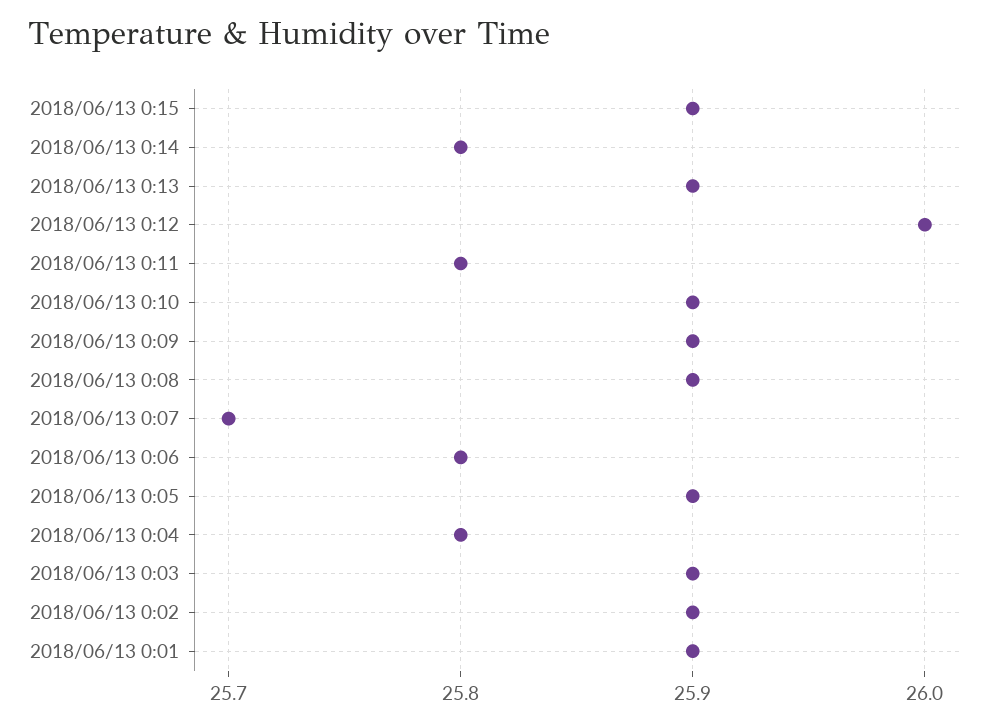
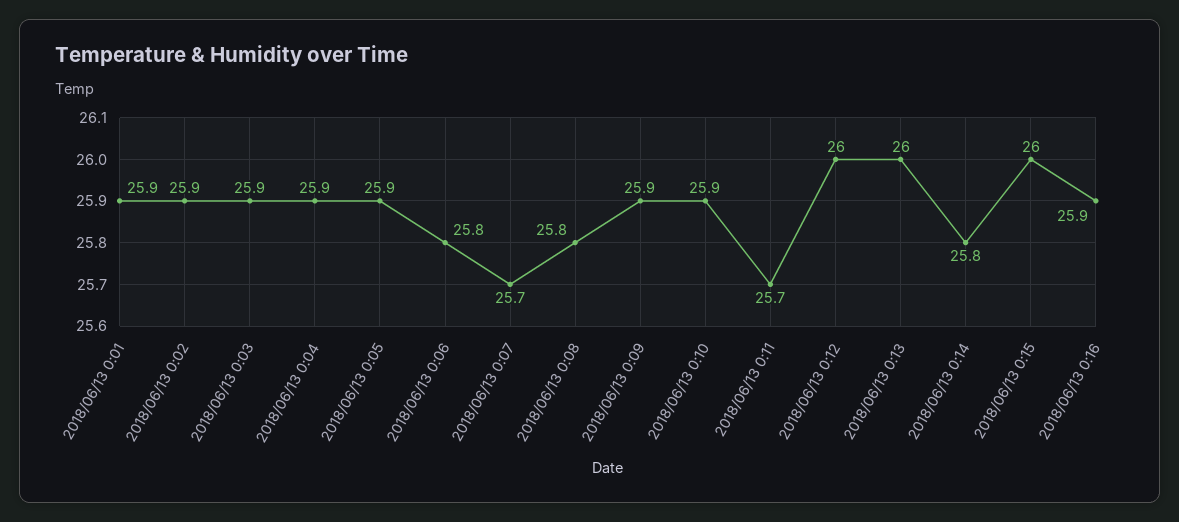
2018/06/13 0:15: 25.9 -> 26
2018/06/13 0:13: 25.9 -> 26
2018/06/13 0:11: 25.8 -> 25.7
2018/06/13 0:08: 25.9 -> 25.8
2018/06/13 0:04: 25.8 -> 25.9
2018/06/13 0:16: none -> 25.9

